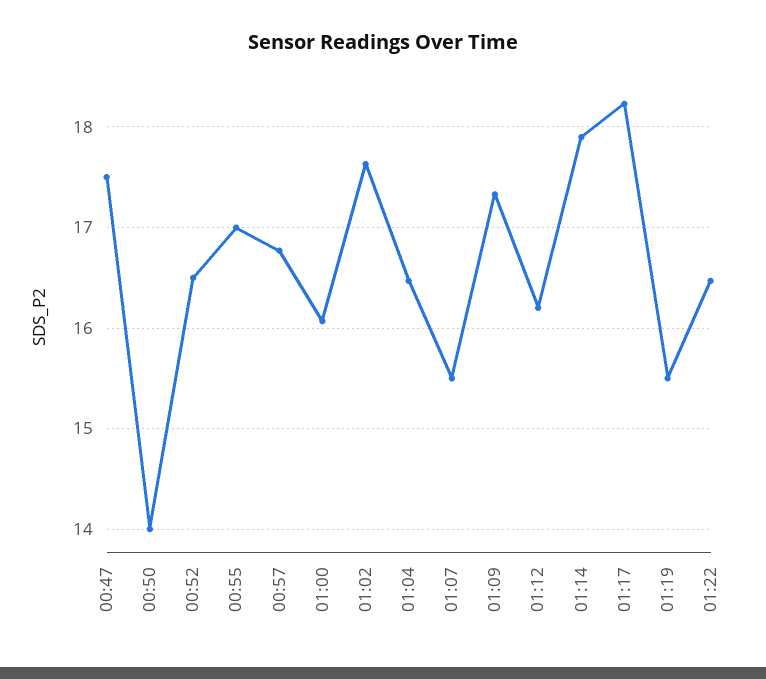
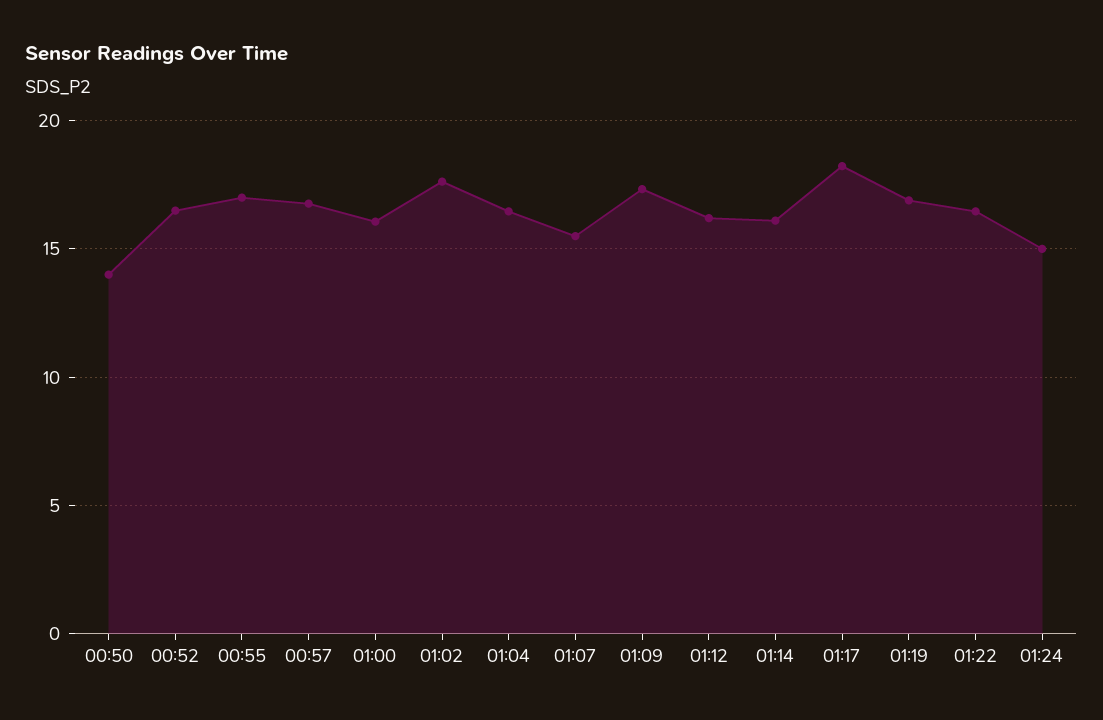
00:47: 17.5 -> none
01:14: 17.9 -> 16
01:19: 15.5 -> 17
01:24: none -> 15

